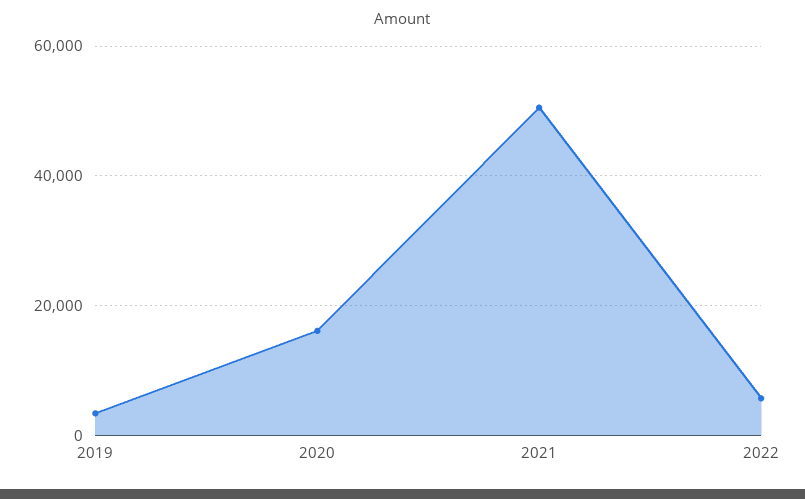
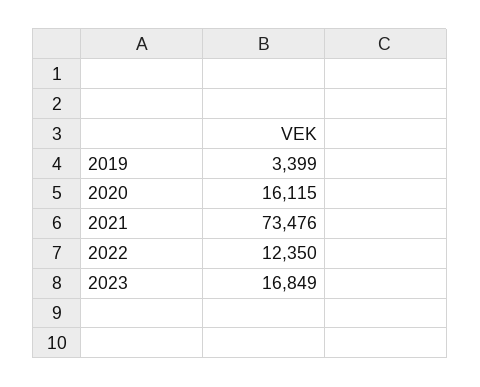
2021: 50000 -> 73476
2022: 6000 -> 12350
2023: none -> 16849

